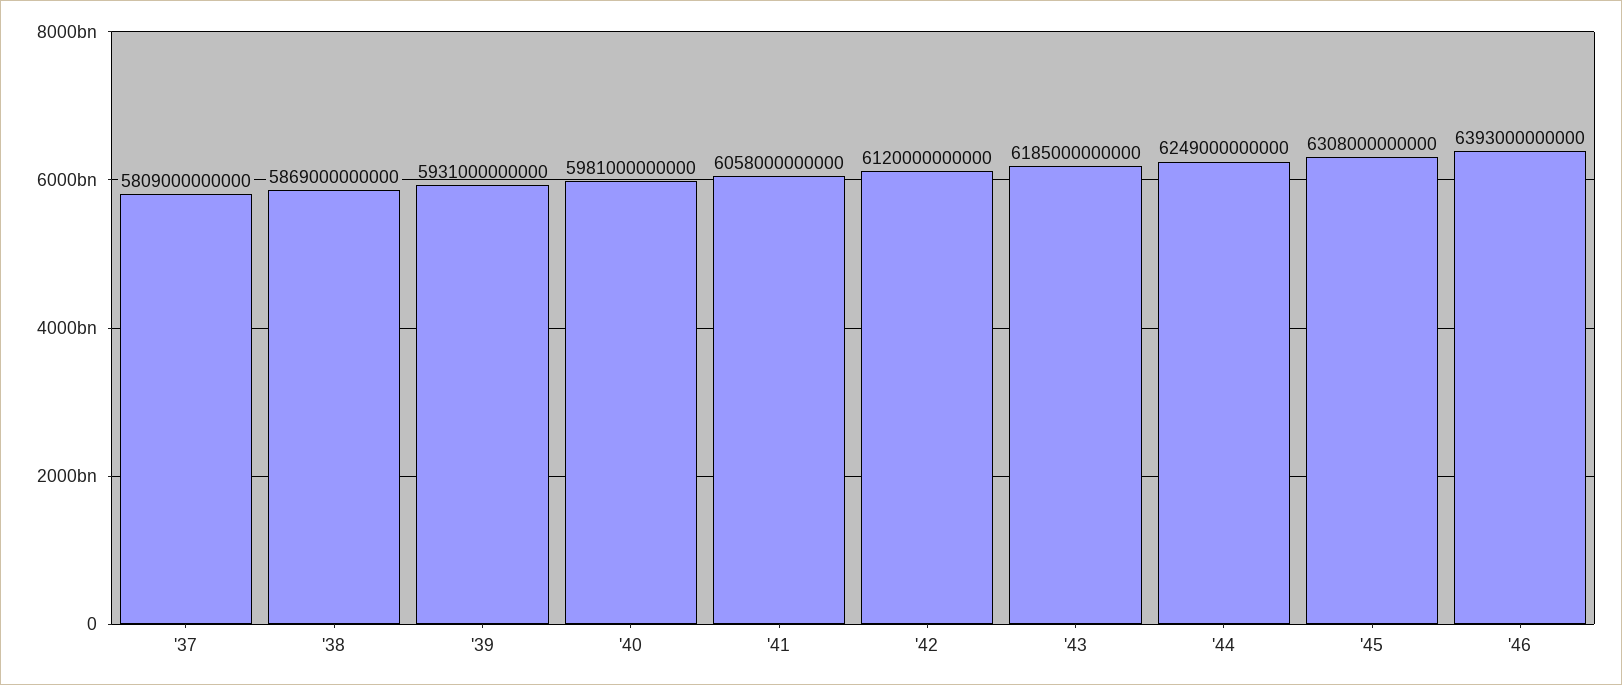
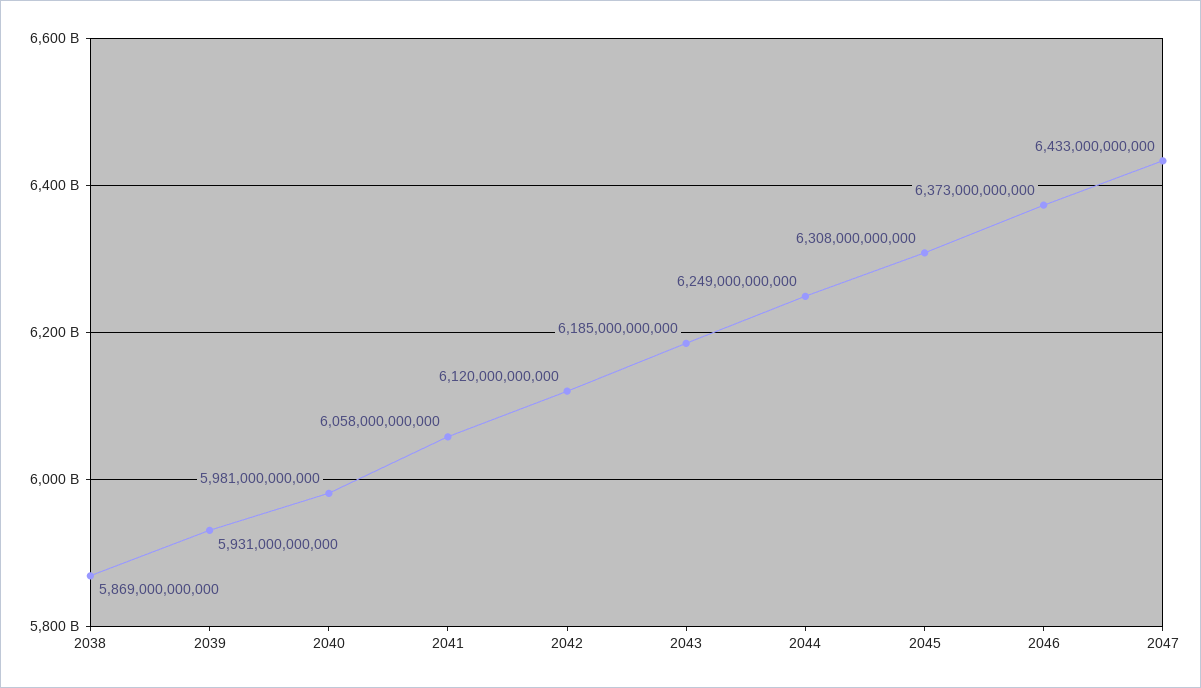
'37: 5809000000000 -> none
'46: 6393000000000 -> 6373000000000
2047: none -> 6433000000000

